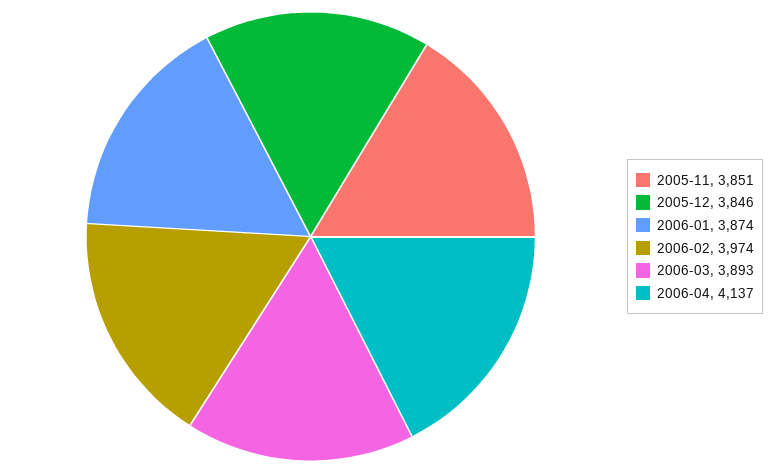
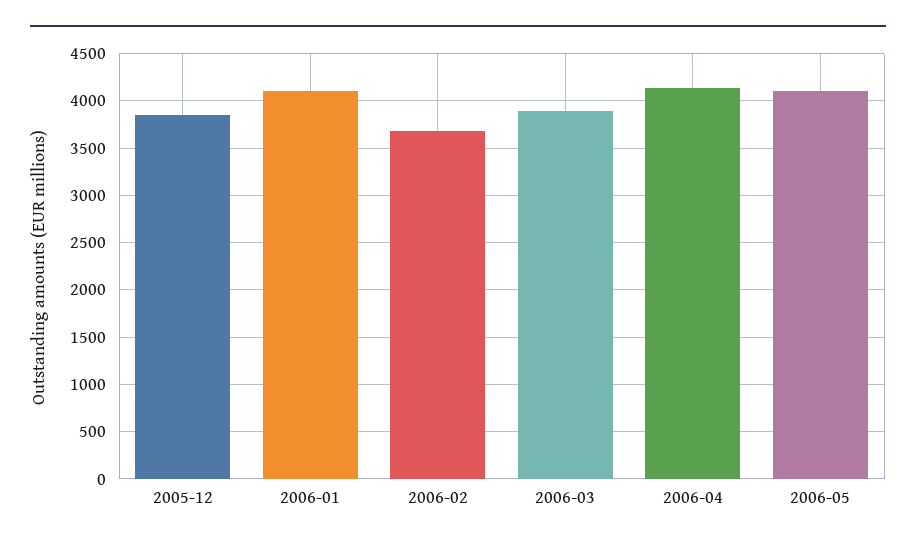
2005-11: 3851 -> none
2006-01: 3874 -> 4100
2006-02: 3974 -> 3700
2006-05: none -> 4100

